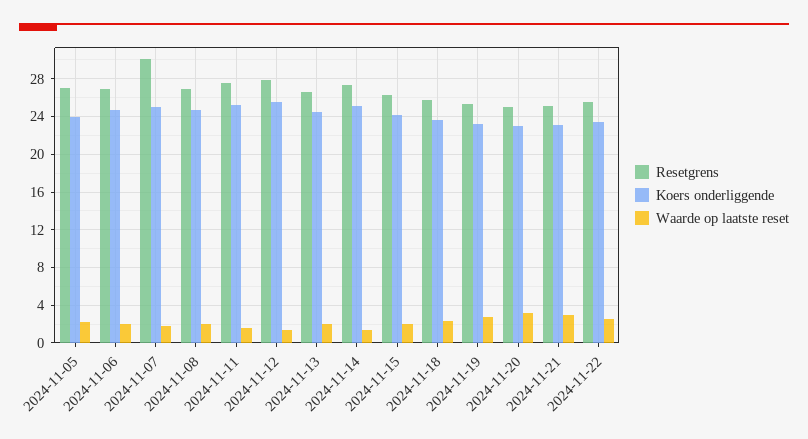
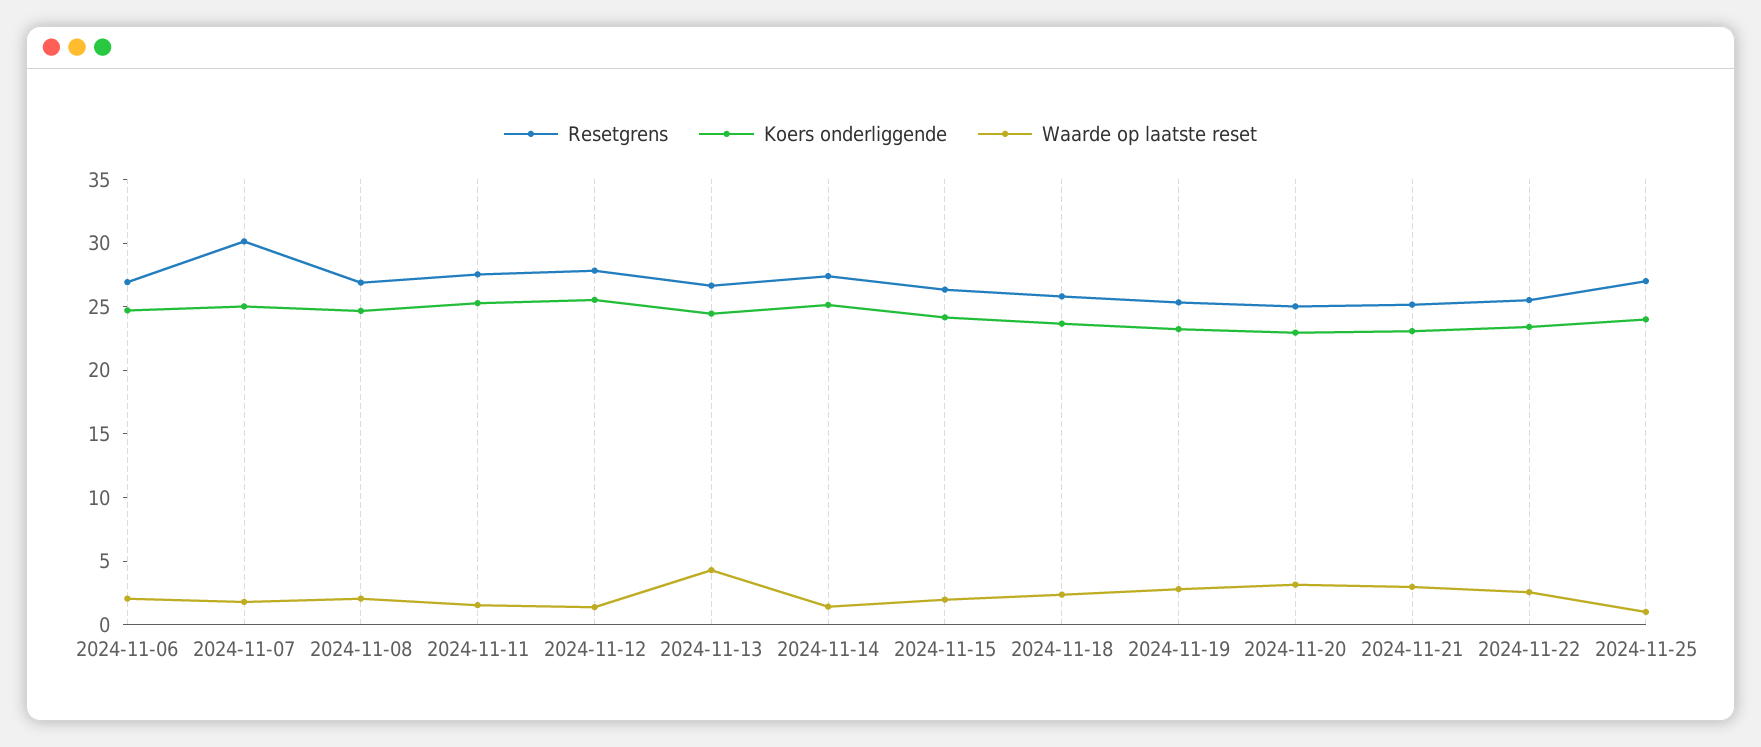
Resetgrens, 2024-11-05: 27 -> none
Koers onderliggende, 2024-11-05: 24 -> none
Waarde op laatste reset, 2024-11-05: 2 -> none
Waarde op laatste reset, 2024-11-13: 2 -> 4
Resetgrens, 2024-11-25: none -> 27
Koers onderliggende, 2024-11-25: none -> 24
Waarde op laatste reset, 2024-11-25: none -> 1

